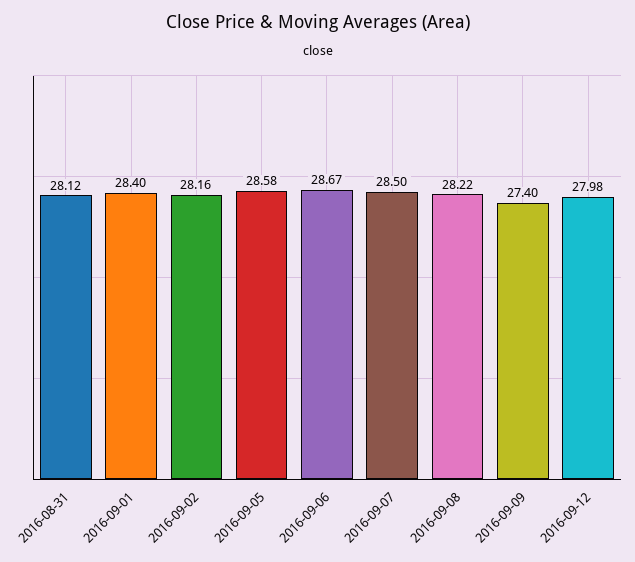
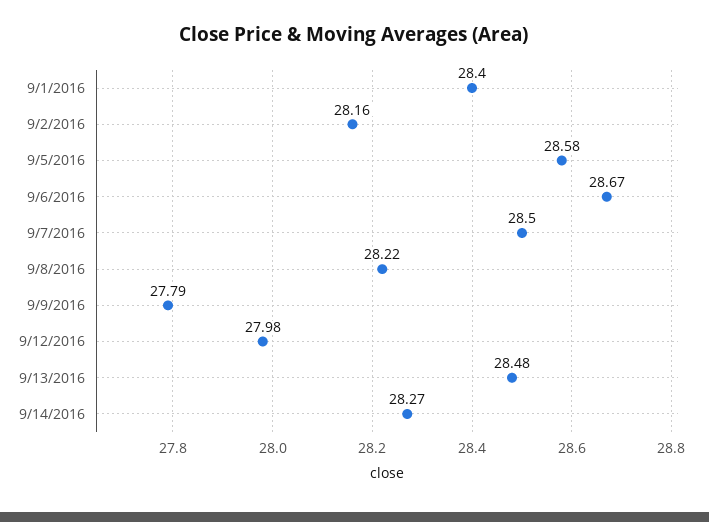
2016-08-31: 28.12 -> none
2016-09-09: 27.4 -> 27.79
9/13/2016: none -> 28.48
9/14/2016: none -> 28.27

